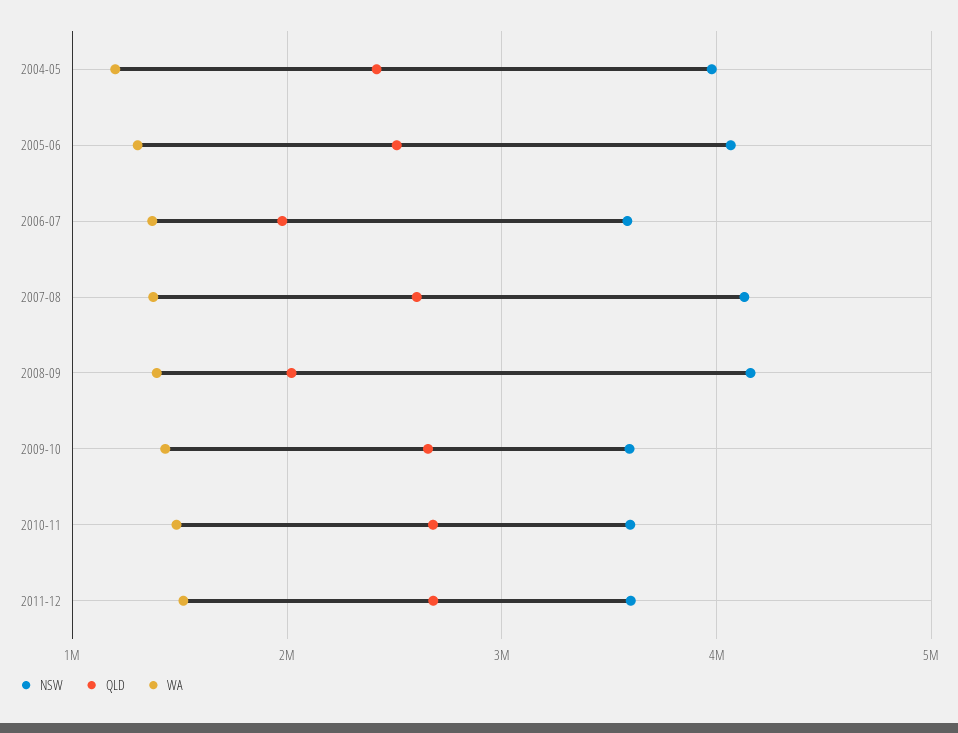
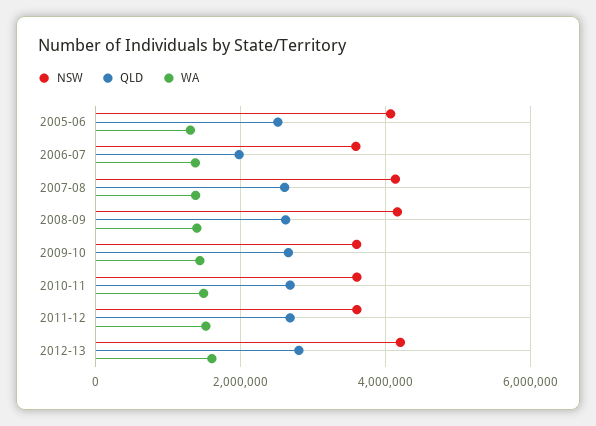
NSW, 2004-05: 4000000 -> none
QLD, 2004-05: 2400000 -> none
WA, 2004-05: 1200000 -> none
QLD, 2008-09: 2000000 -> 2600000
NSW, 2012-13: none -> 4200000
QLD, 2012-13: none -> 2800000
WA, 2012-13: none -> 1600000

